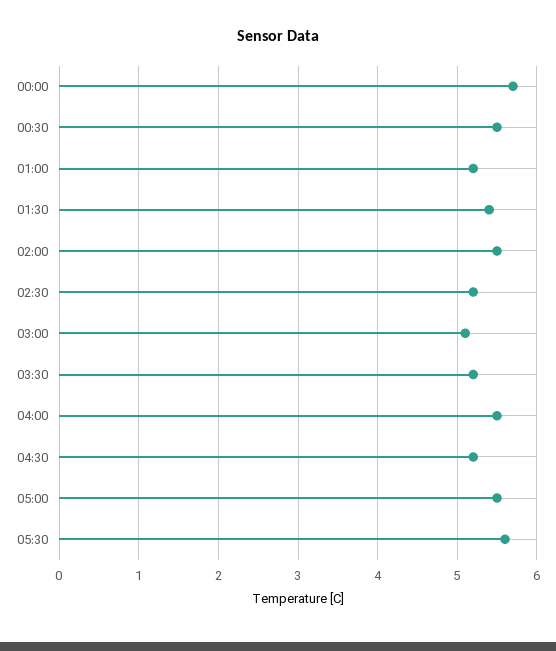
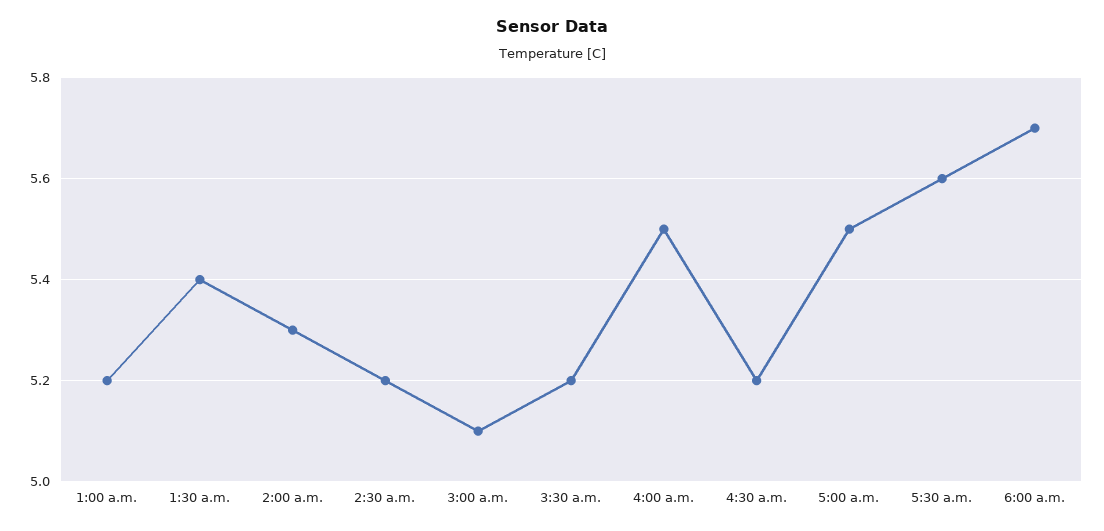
00:00: 5.7 -> none
00:30: 5.5 -> none
02:00: 5.5 -> 5.3
6:00 a.m.: none -> 5.7

